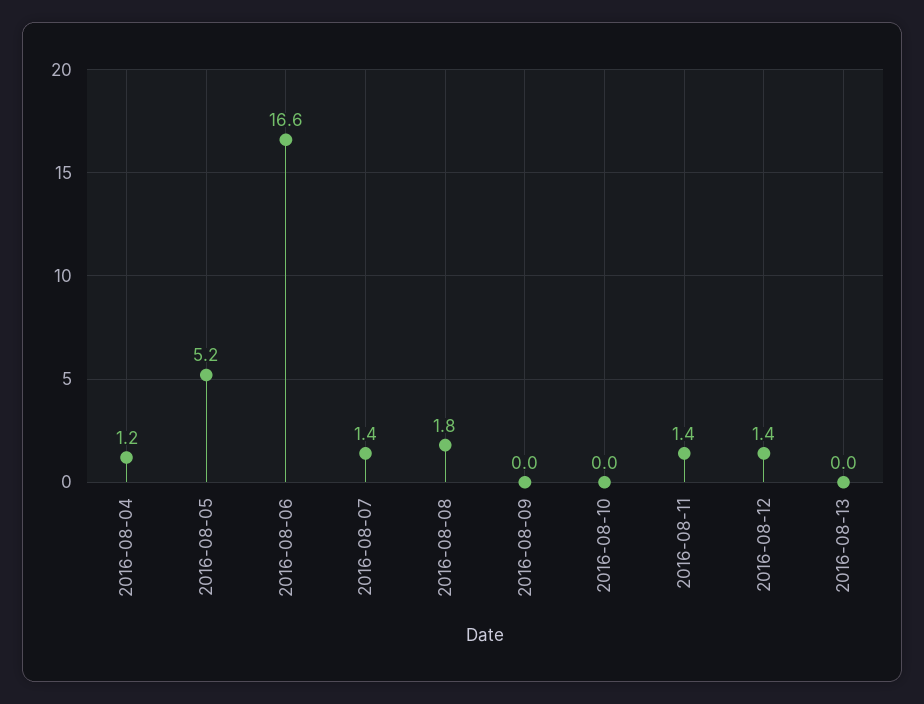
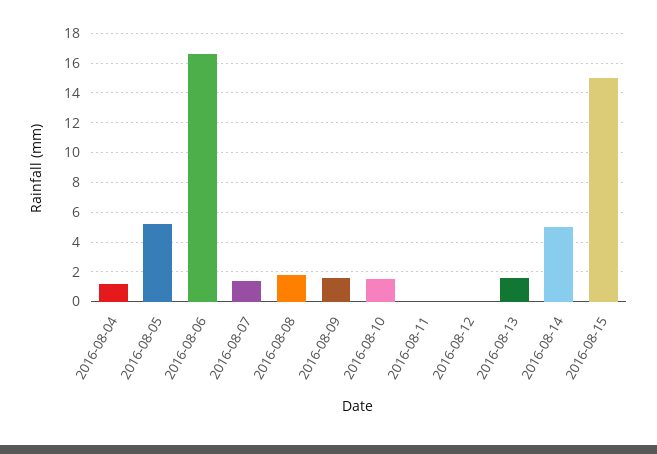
2016-08-09: 0 -> 1.5
2016-08-10: 0 -> 1.5
2016-08-11: 1.4 -> 0
2016-08-12: 1.4 -> 0
2016-08-13: 0 -> 1.5
2016-08-14: none -> 5
2016-08-15: none -> 15

